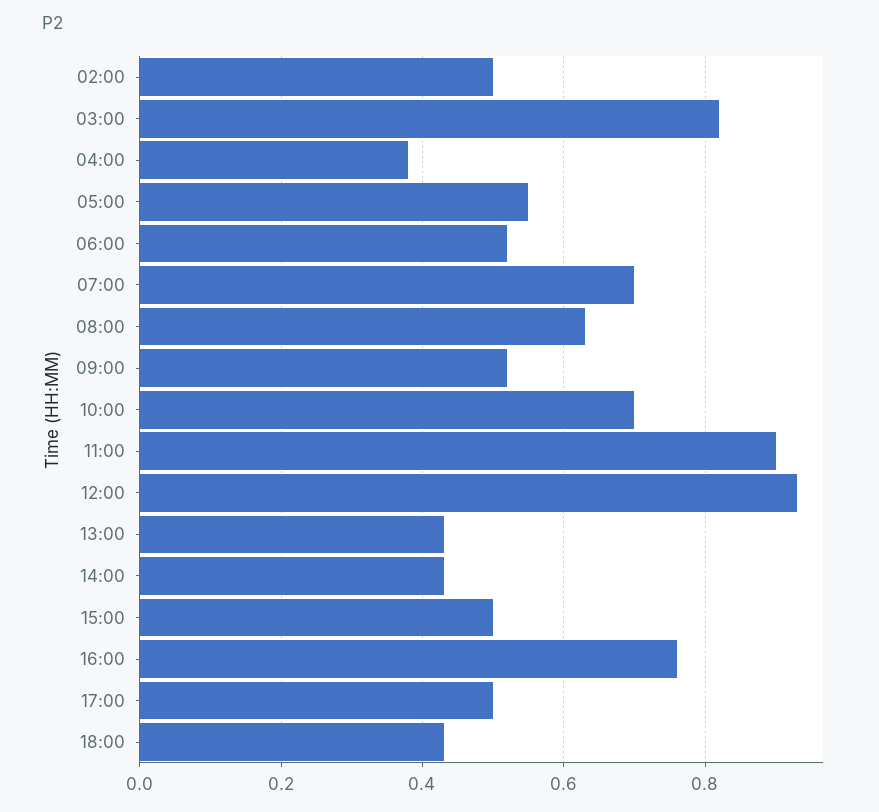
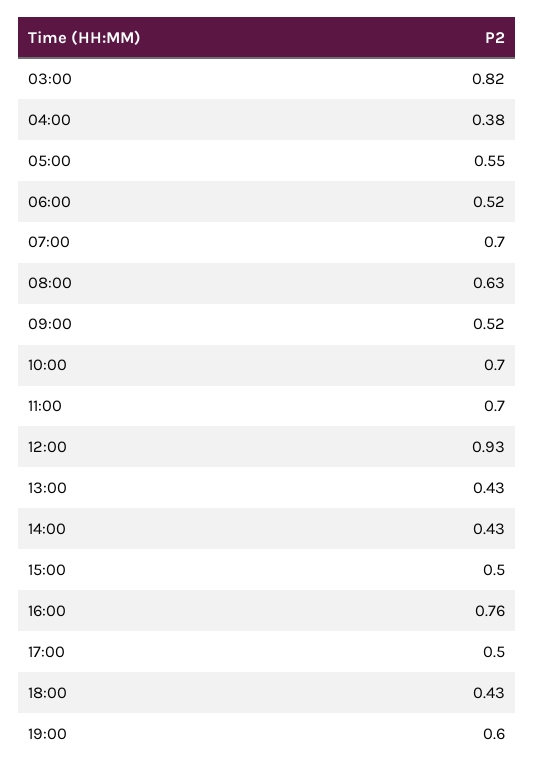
02:00: 0.5 -> none
11:00: 0.9 -> 0.7
19:00: none -> 0.6

